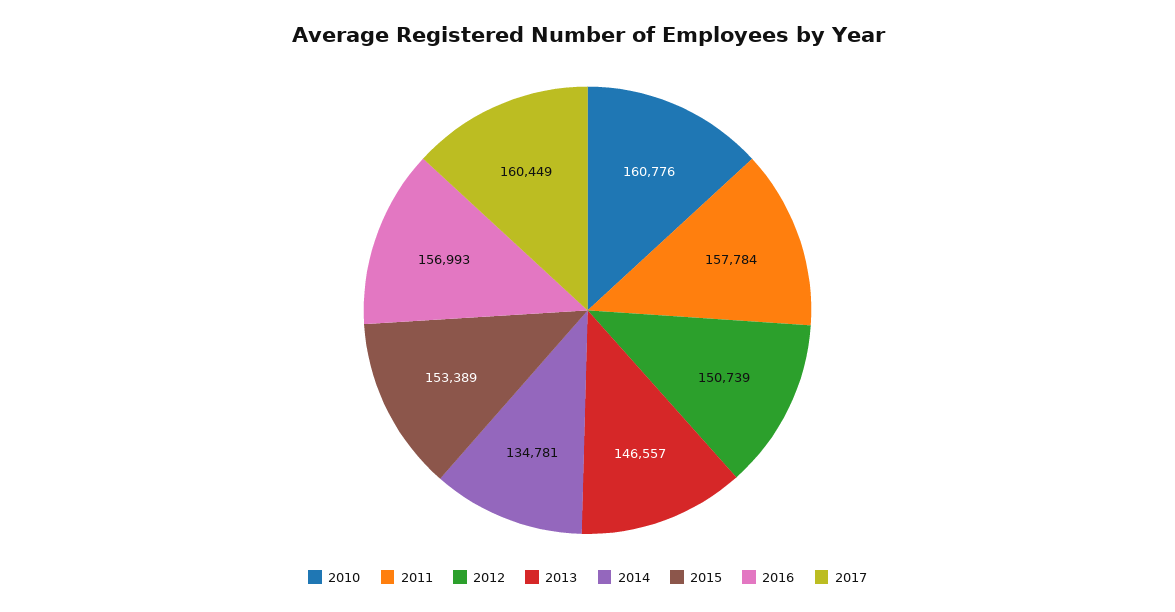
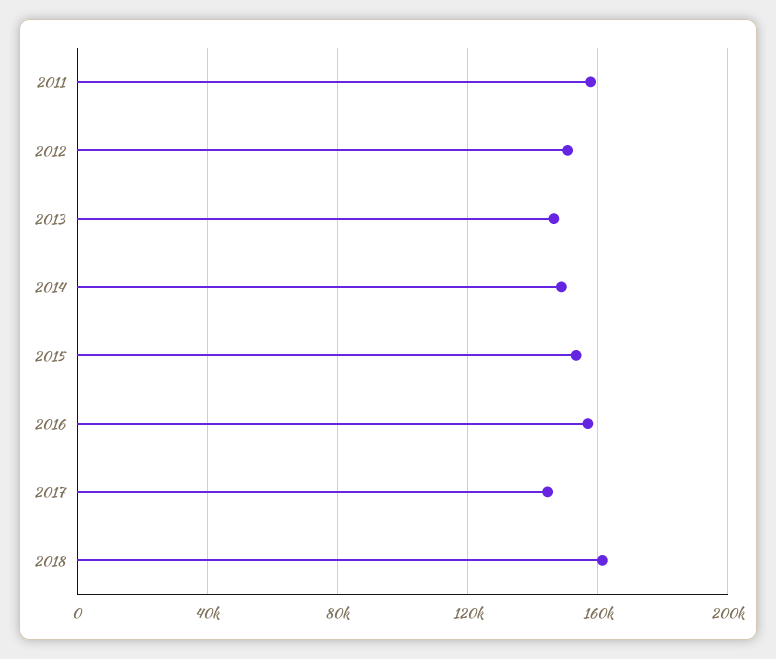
2010: 160776 -> none
2014: 134781 -> 150000
2017: 160449 -> 145000
2018: none -> 160000

